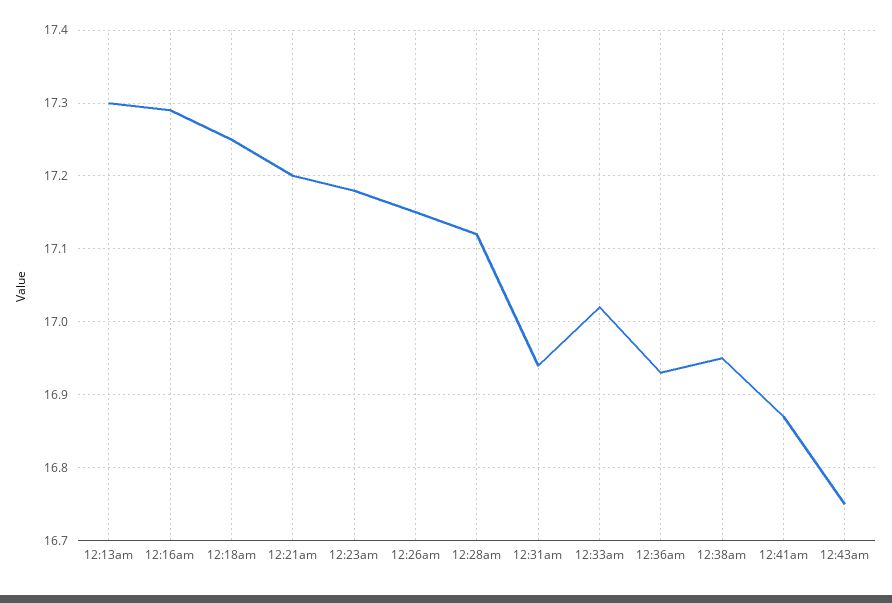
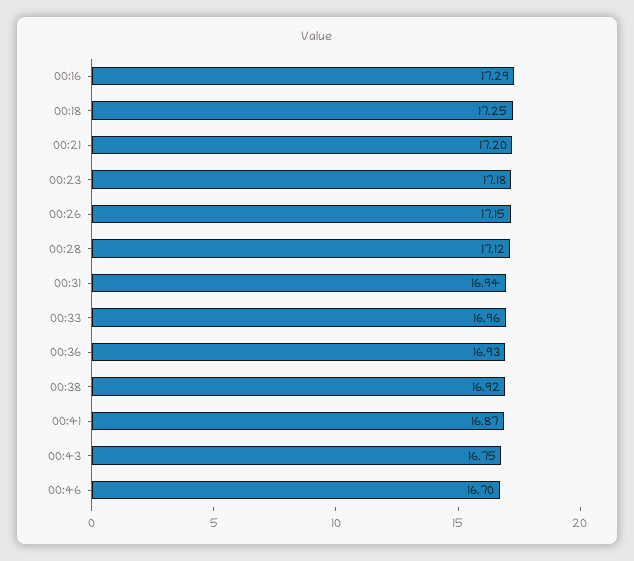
12:13am: 17.3 -> none
12:33am: 17.02 -> 16.96
12:38am: 16.95 -> 16.92
00:46: none -> 16.7

